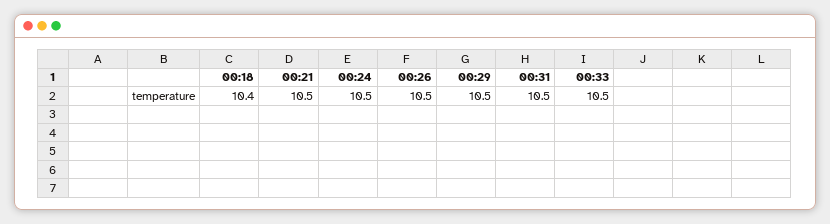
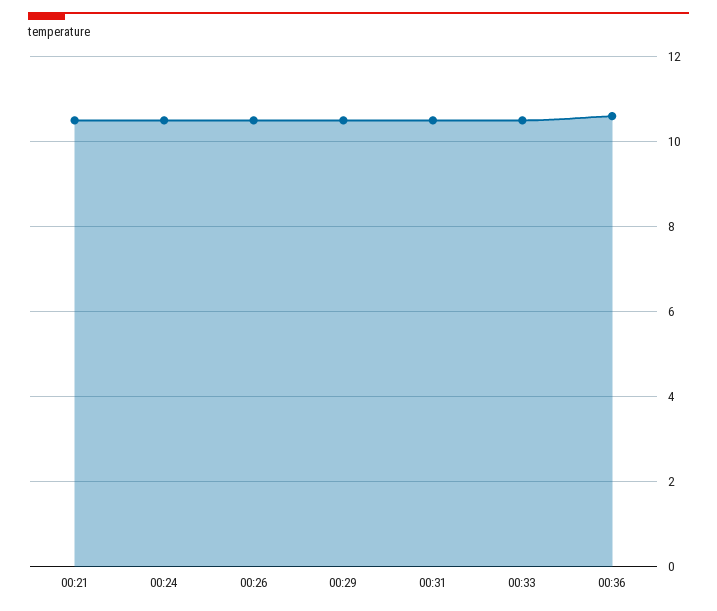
00:18: 10.4 -> none
00:36: none -> 10.5

